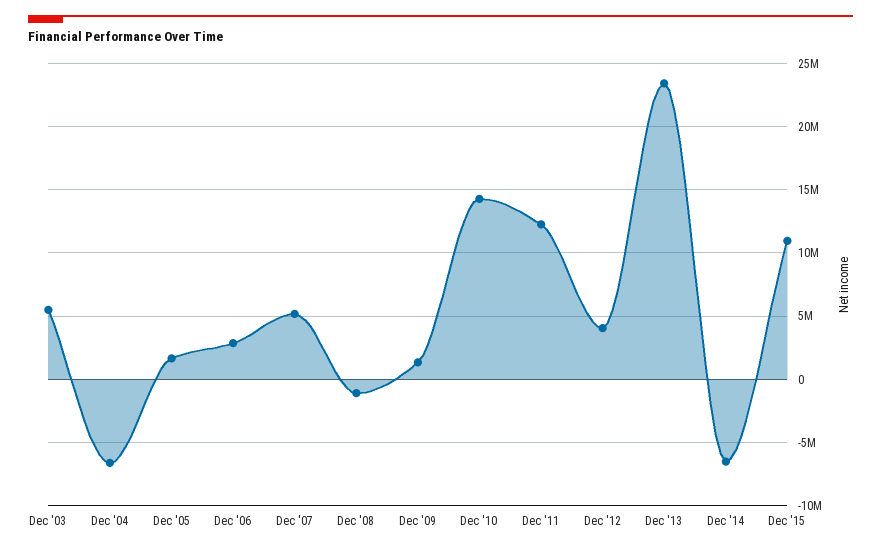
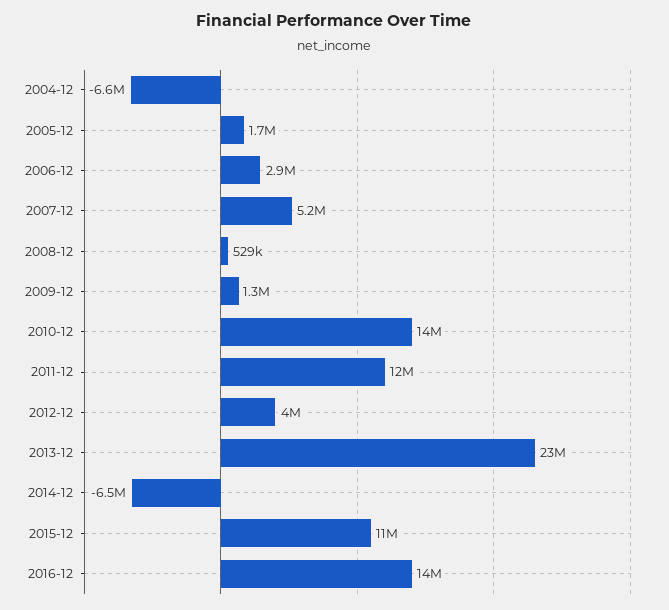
Dec '03: 5500000 -> none
Dec '08: -1000000 -> 529000
2016-12: none -> 14000000

